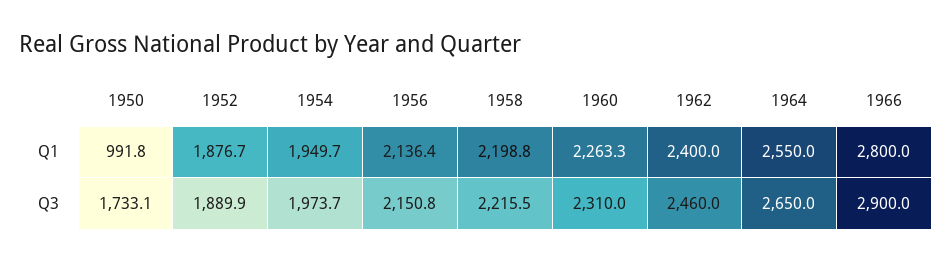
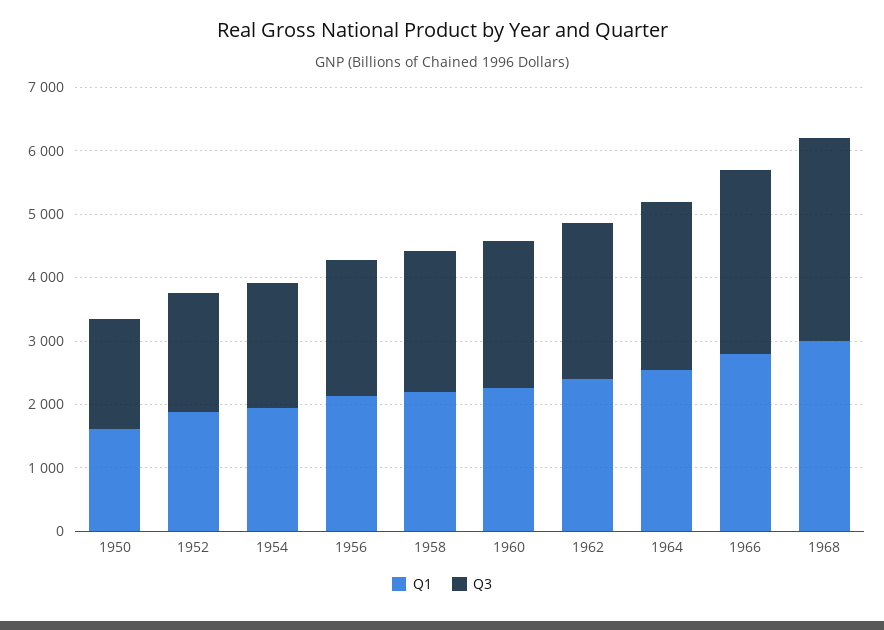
Q1, 1950: 991.8 -> 1600
Q1, 1968: none -> 3000
Q3, 1968: none -> 3200

